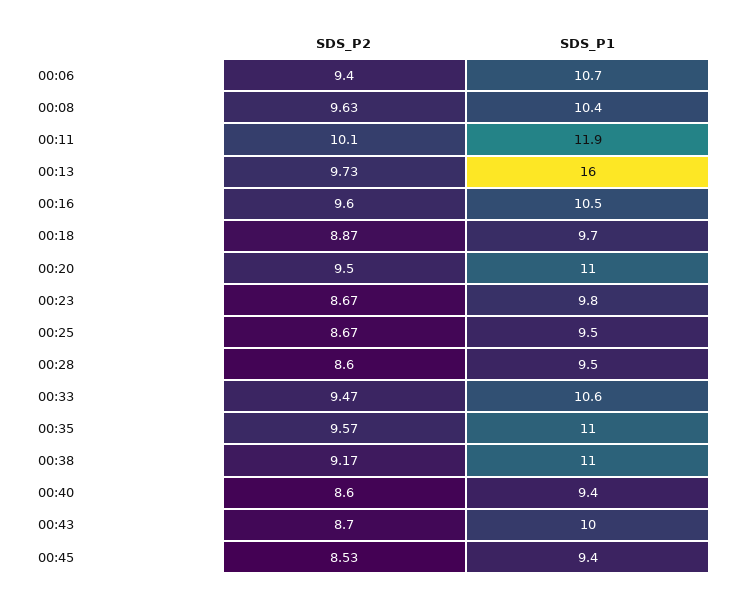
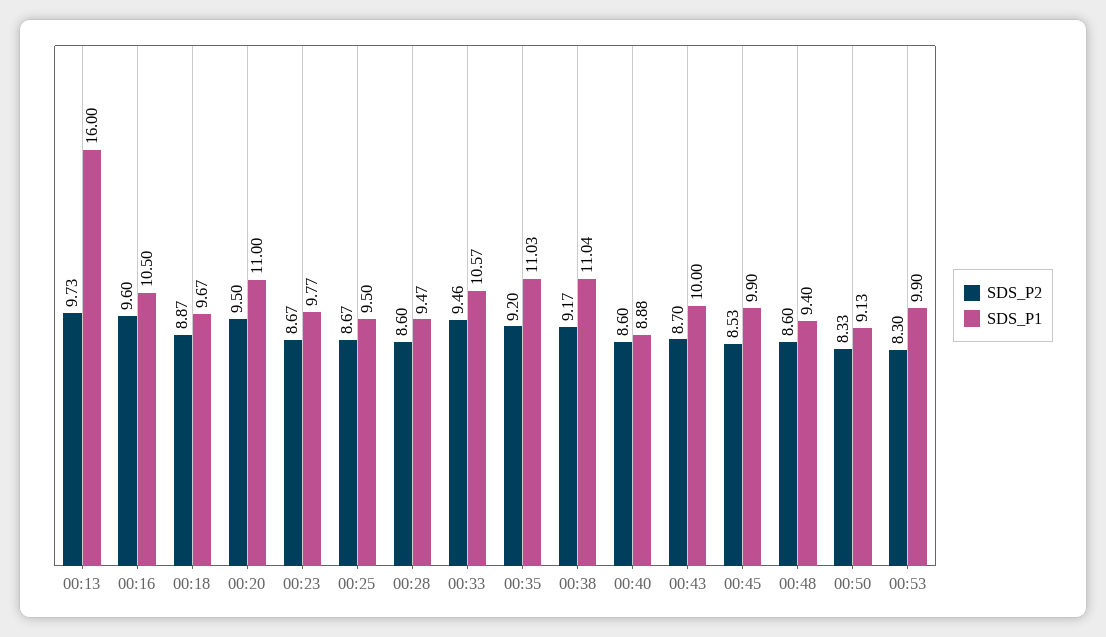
SDS_P2, 00:06: 9.4 -> none
SDS_P1, 00:06: 10.7 -> none
SDS_P2, 00:08: 9.63 -> none
SDS_P1, 00:08: 10.4 -> none
SDS_P2, 00:11: 10.1 -> none
SDS_P1, 00:11: 11.9 -> none
SDS_P2, 00:33: 9.47 -> 9.46
SDS_P2, 00:35: 9.57 -> 9.2
SDS_P1, 00:40: 9.4 -> 8.88
SDS_P1, 00:45: 9.4 -> 9.9
SDS_P2, 00:48: none -> 8.6
SDS_P1, 00:48: none -> 9.4
SDS_P2, 00:50: none -> 8.33
SDS_P1, 00:50: none -> 9.13
SDS_P2, 00:53: none -> 8.3
SDS_P1, 00:53: none -> 9.9

